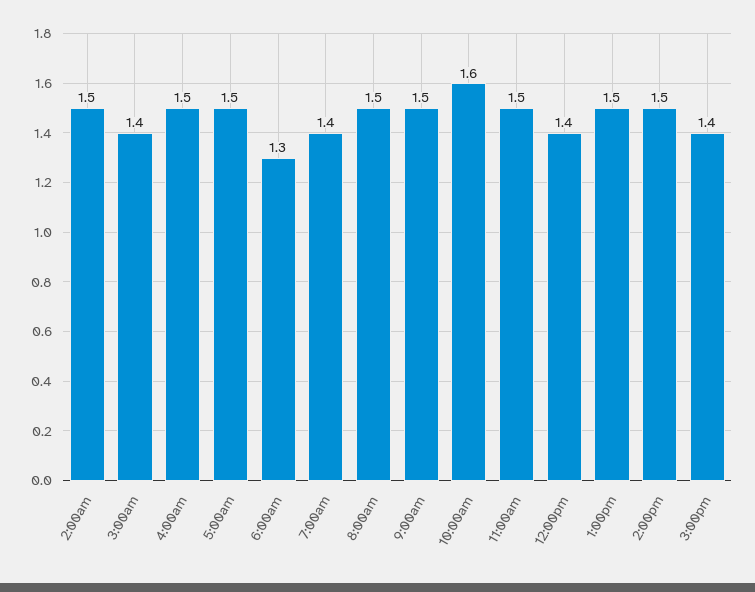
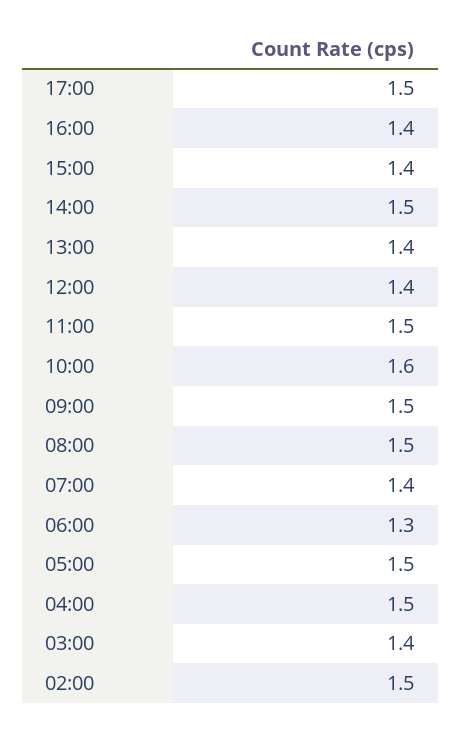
1:00pm: 1.5 -> 1.4
17:00: none -> 1.5
16:00: none -> 1.4

